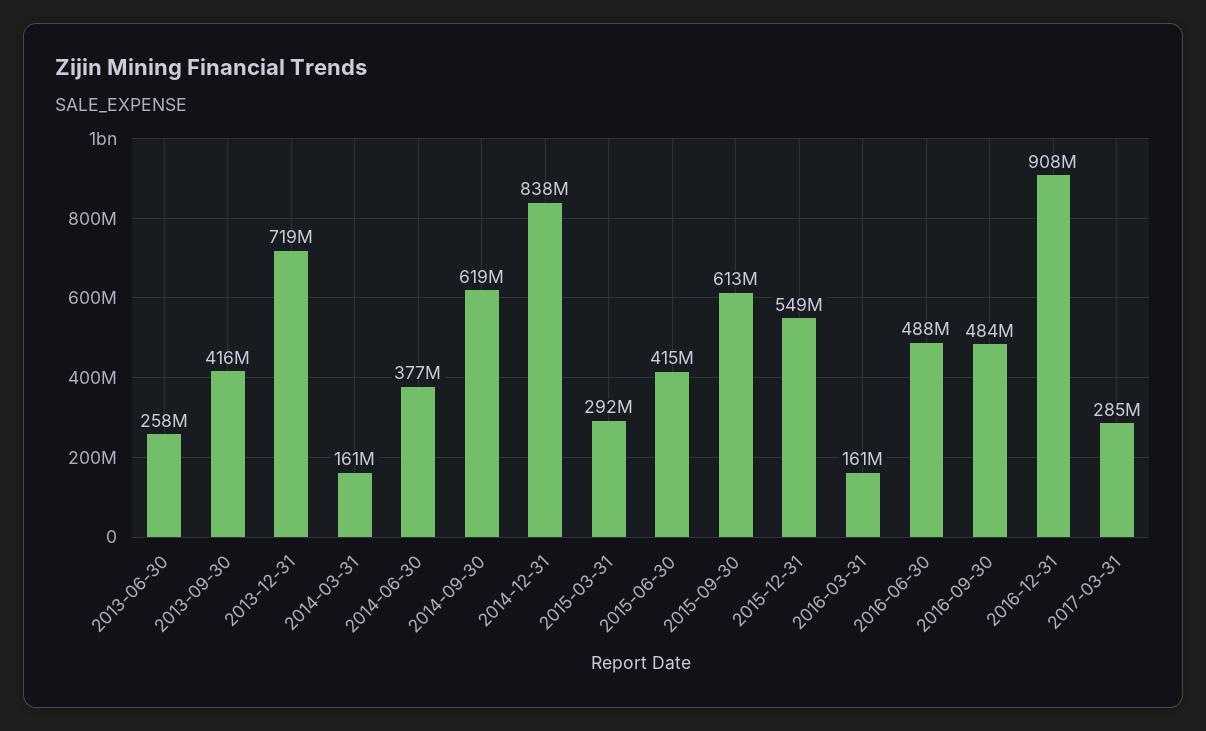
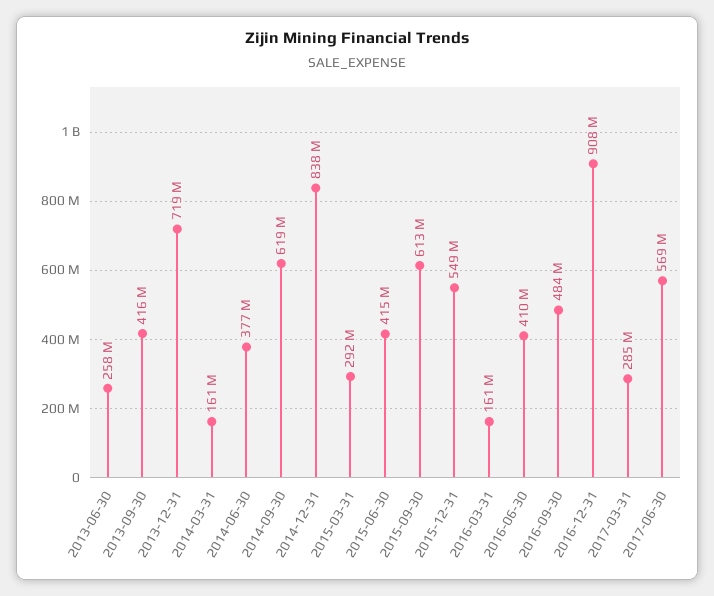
2016-06-30: 488000000 -> 410000000
2017-06-30: none -> 569000000

